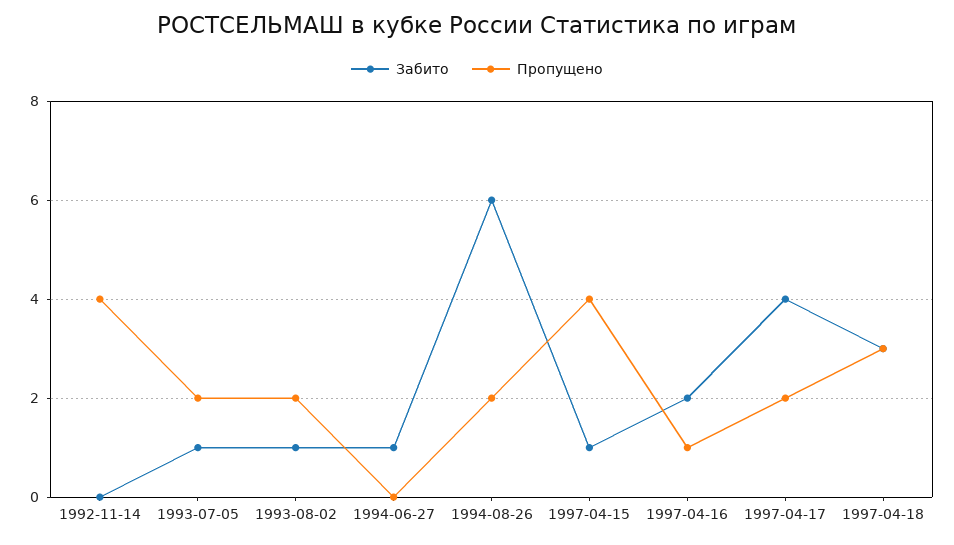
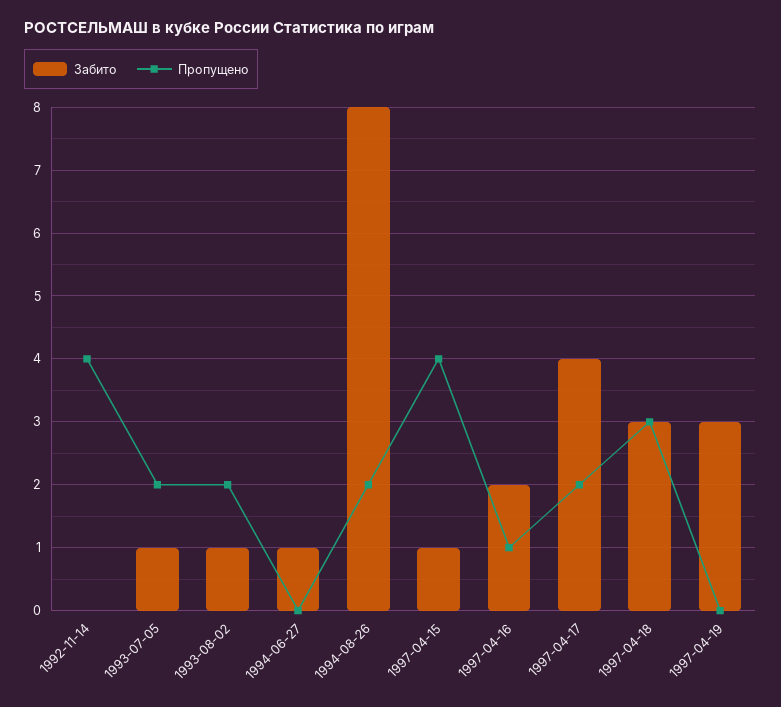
Забито, 1994-08-26: 6 -> 8
Забито, 1997-04-19: none -> 3
Пропущено, 1997-04-19: none -> 0

